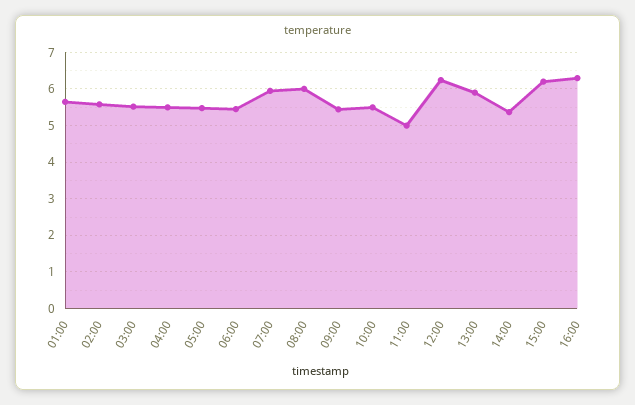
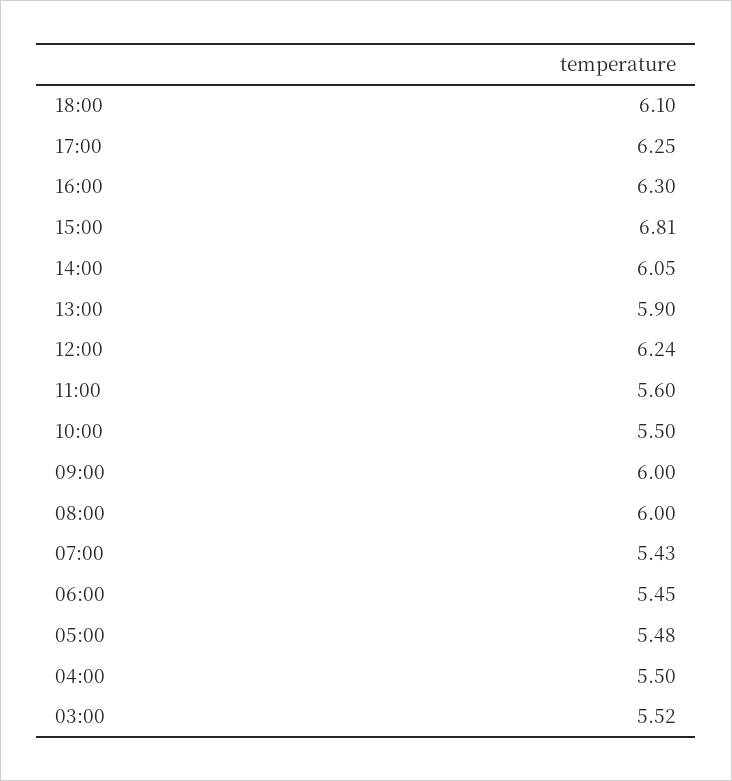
01:00: 5.6 -> none
02:00: 5.6 -> none
07:00: 6 -> 5.43
09:00: 5.4 -> 6
11:00: 5 -> 5.6
14:00: 5.4 -> 6.05
15:00: 6.2 -> 6.81
18:00: none -> 6.1
17:00: none -> 6.25

